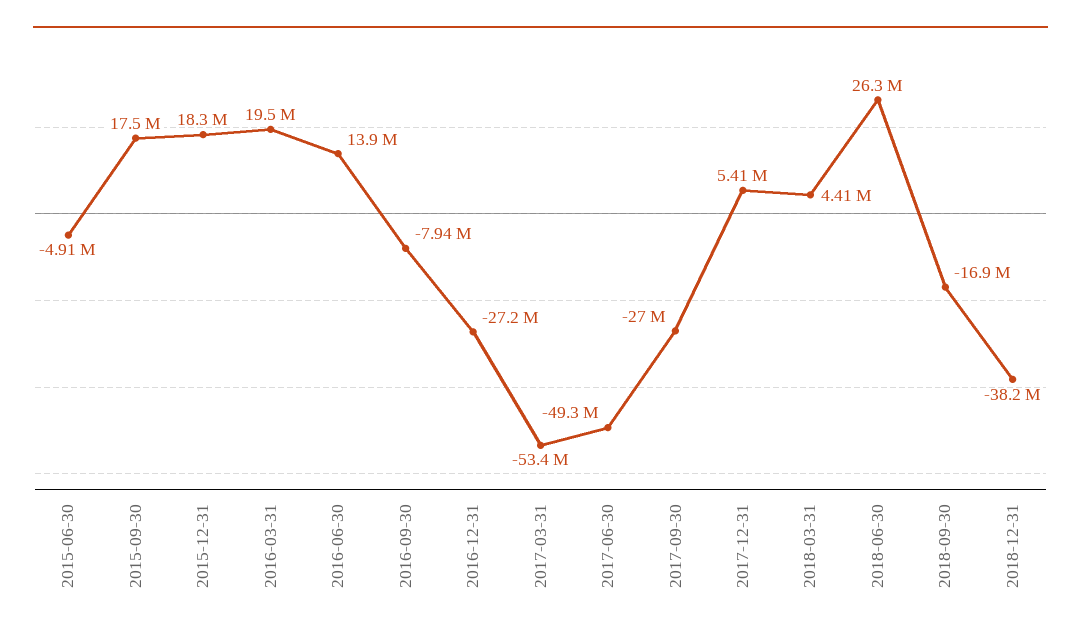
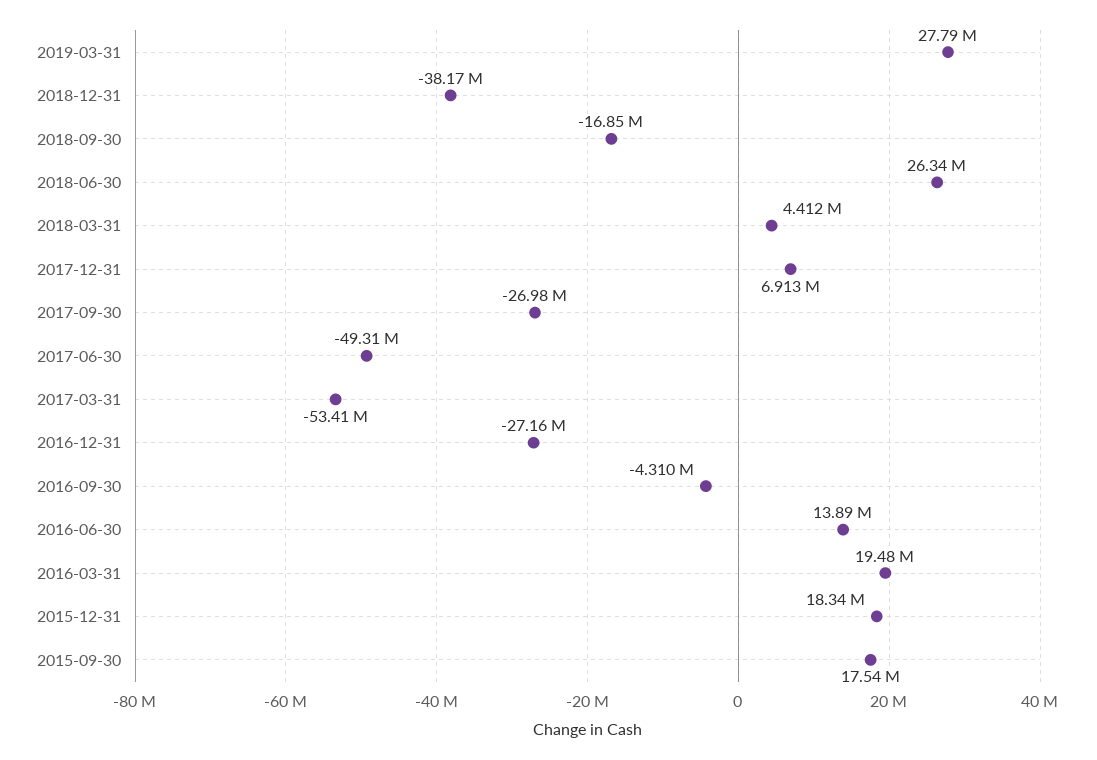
2015-06-30: -4910000 -> none
2016-09-30: -7940000 -> -4310000
2017-12-31: 5410000 -> 6913000
2019-03-31: none -> 27790000

